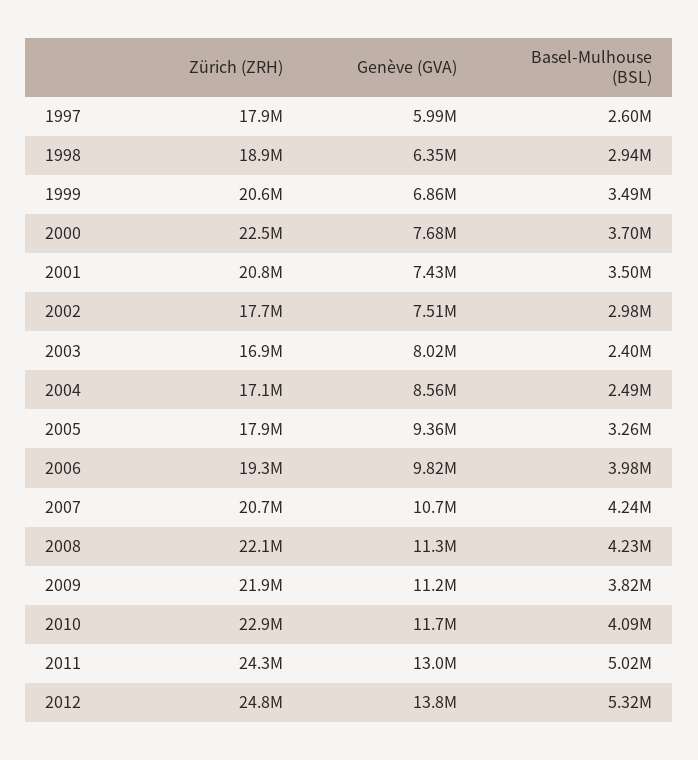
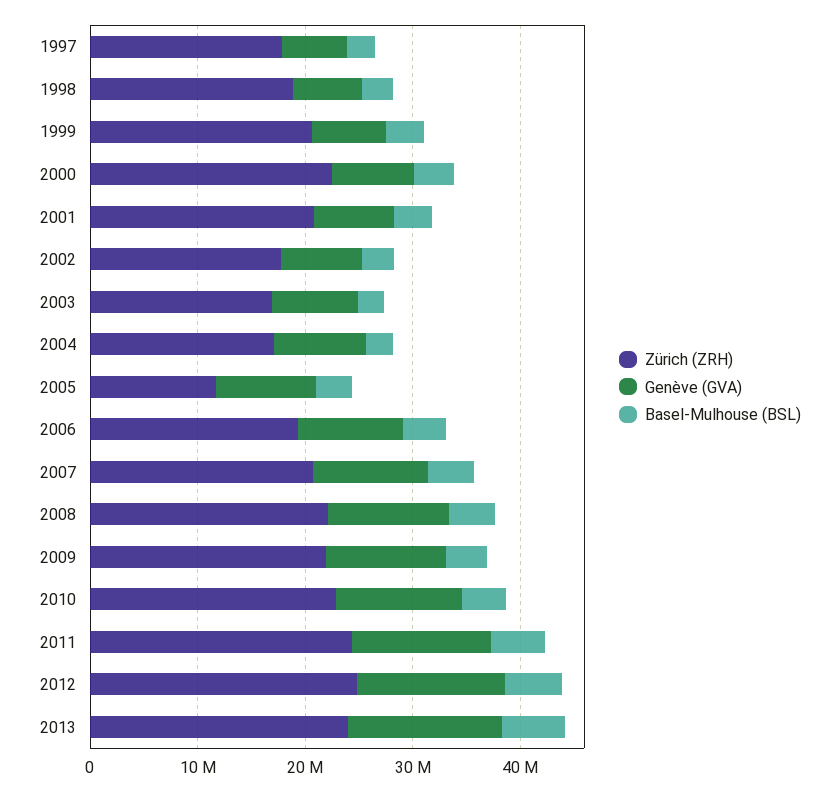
Zürich (ZRH), 2005: 17900000 -> 12000000
Zürich (ZRH), 2013: none -> 24000000
Genève (GVA), 2013: none -> 14000000
Basel-Mulhouse (BSL), 2013: none -> 6000000

